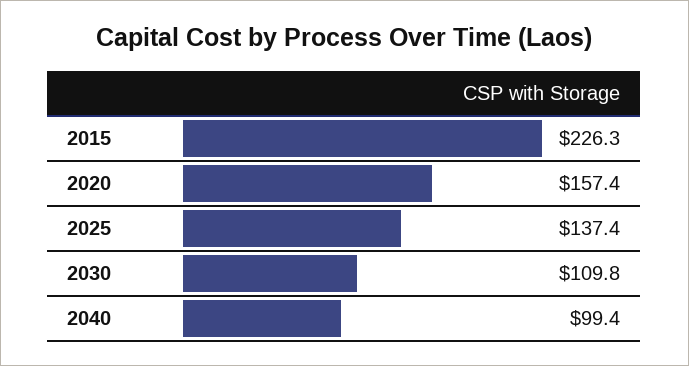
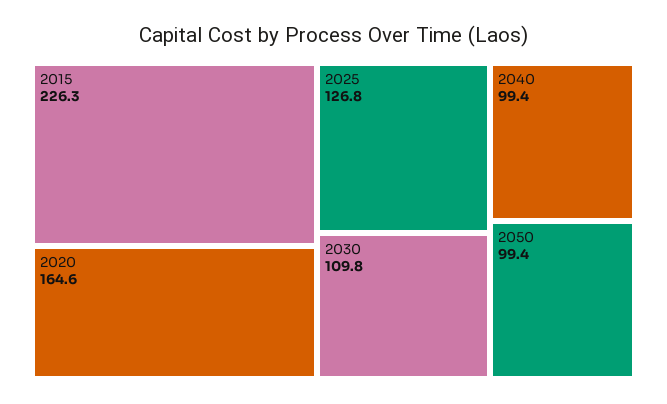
2020: 157.4 -> 164.6
2025: 137.4 -> 126.8
2050: none -> 99.4

